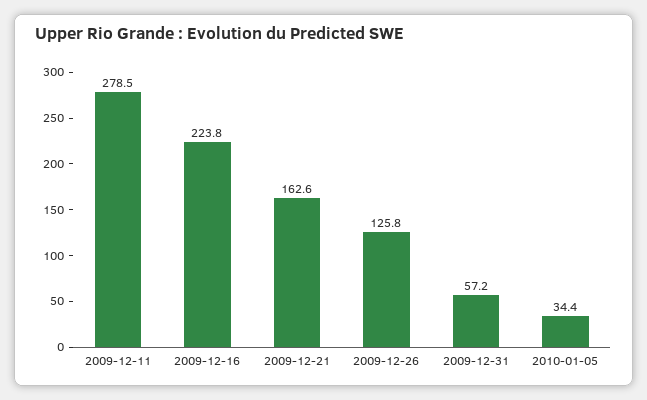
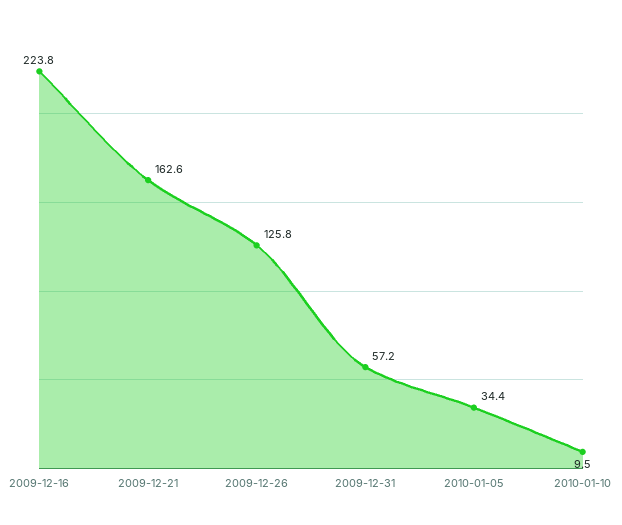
2009-12-11: 278.5 -> none
2010-01-10: none -> 9.5

